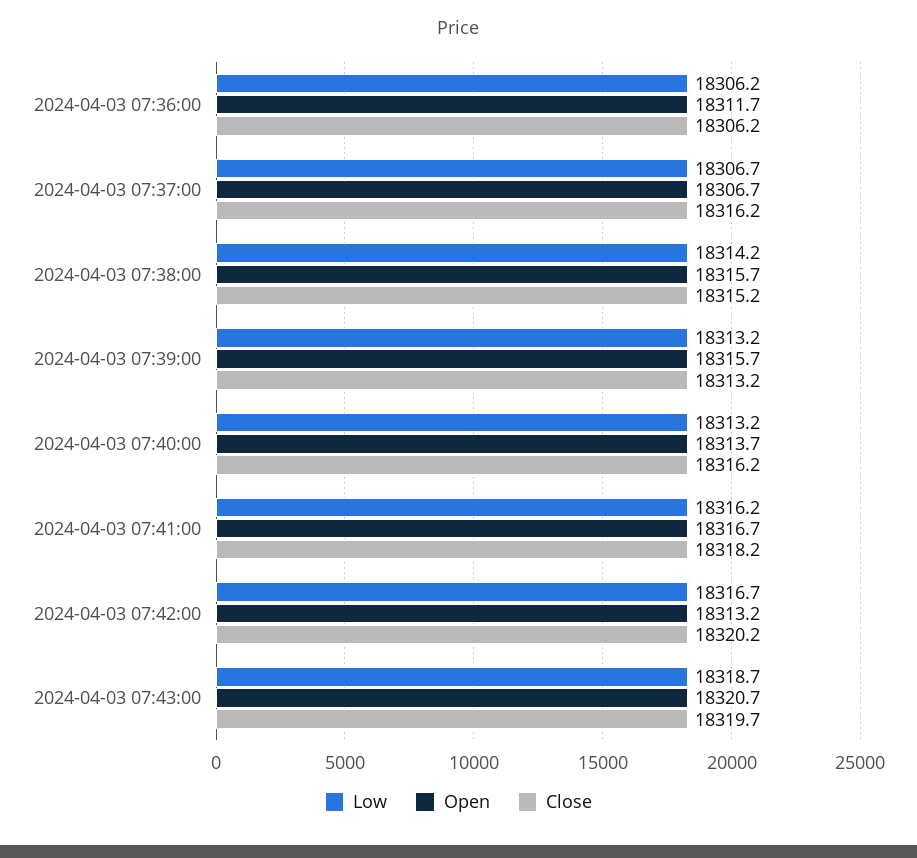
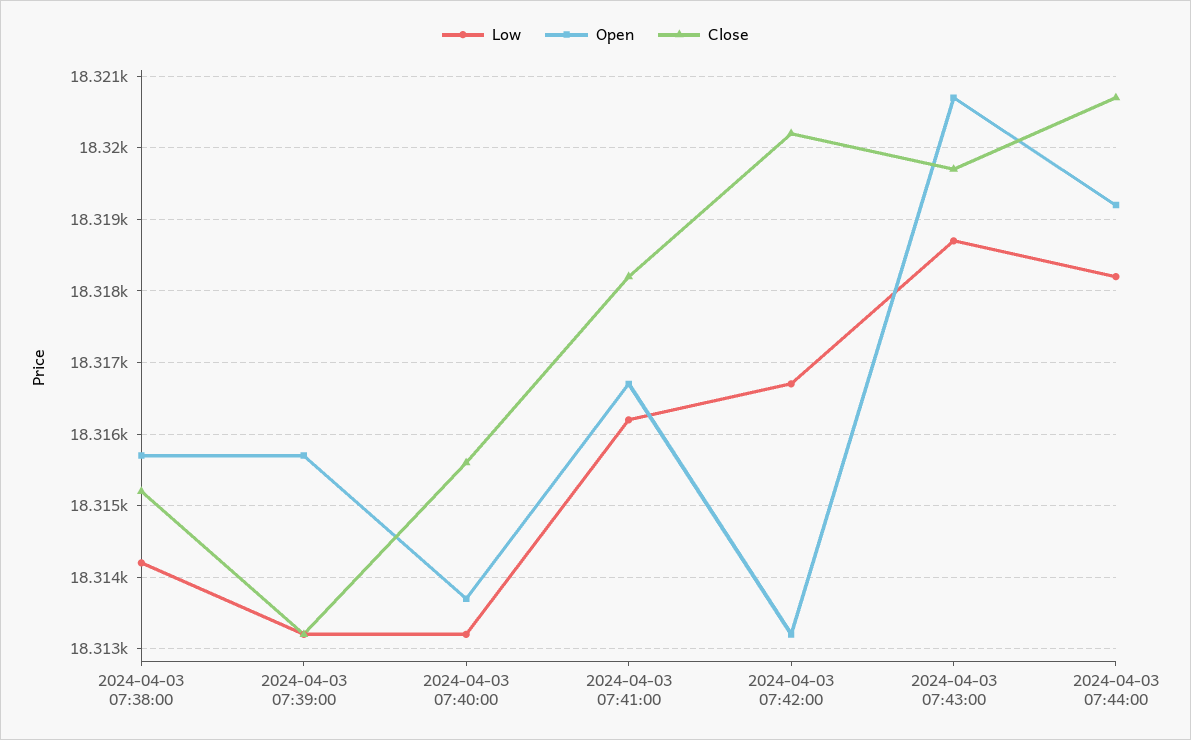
Low, 2024-04-03 07:36:00: 18306.2 -> none
Open, 2024-04-03 07:36:00: 18311.7 -> none
Close, 2024-04-03 07:36:00: 18306.2 -> none
Low, 2024-04-03 07:37:00: 18306.7 -> none
Open, 2024-04-03 07:37:00: 18306.7 -> none
Close, 2024-04-03 07:37:00: 18316.2 -> none
Close, 2024-04-03 07:40:00: 18316.2 -> 18315.6
Low, 2024-04-03 07:44:00: none -> 18318.2
Open, 2024-04-03 07:44:00: none -> 18319.2
Close, 2024-04-03 07:44:00: none -> 18320.7

